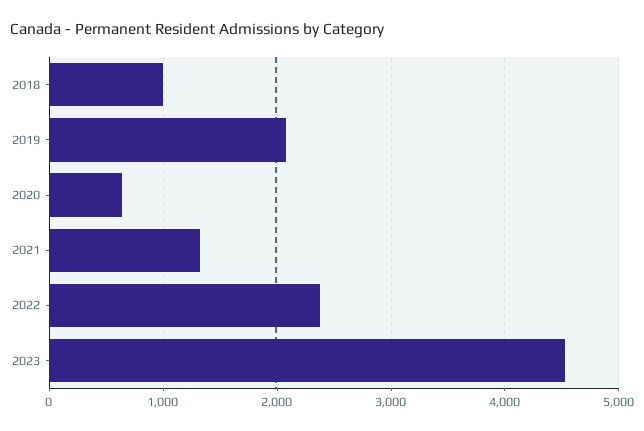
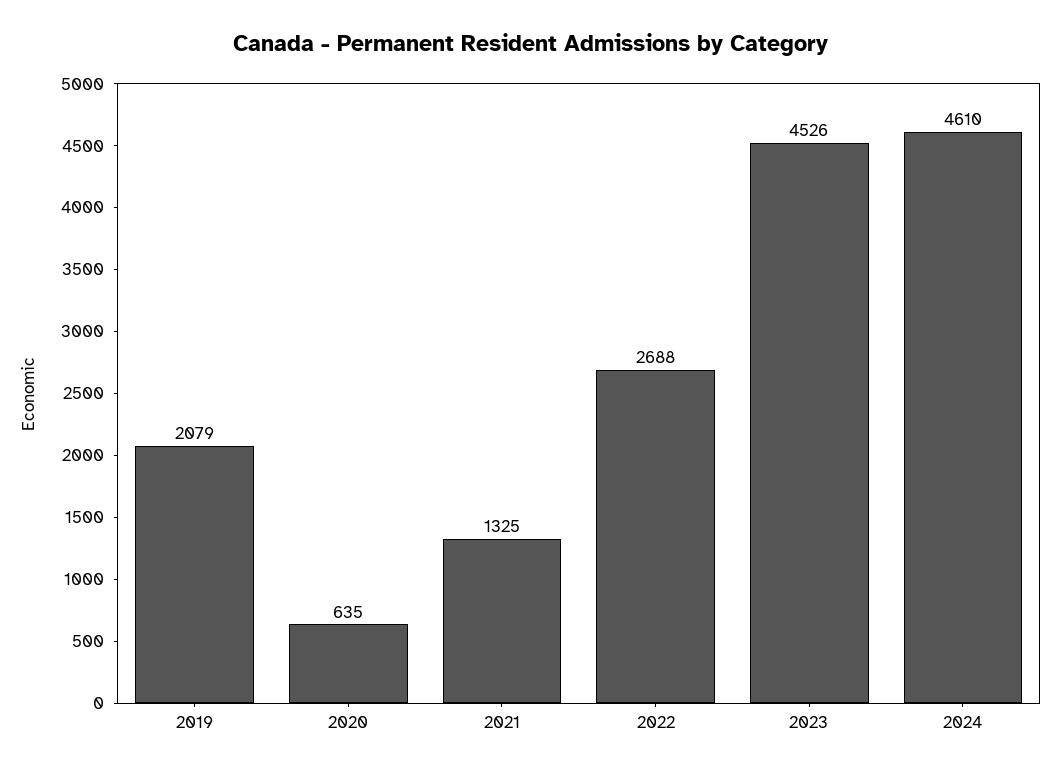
2018: 1000 -> none
2022: 2400 -> 2688
2024: none -> 4610

